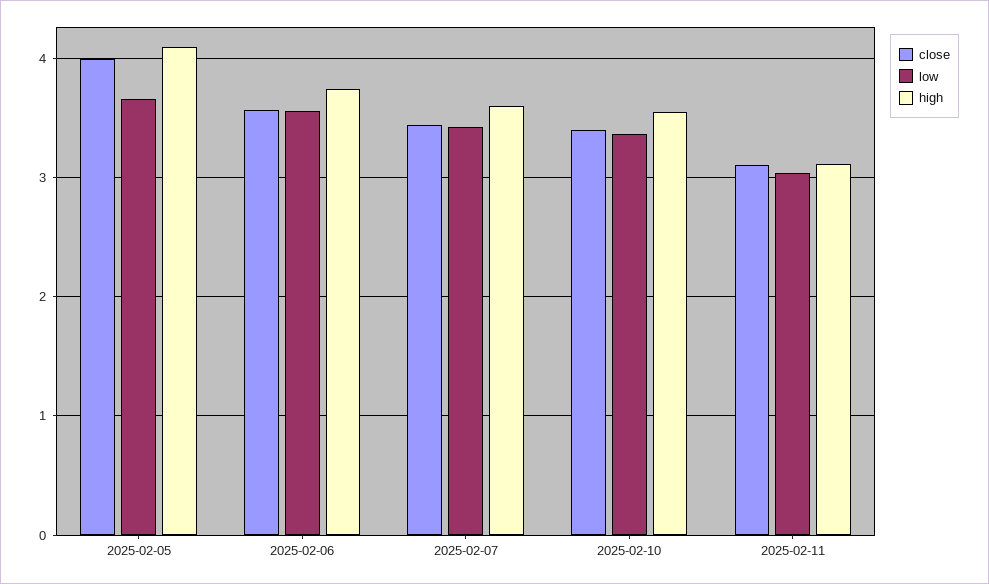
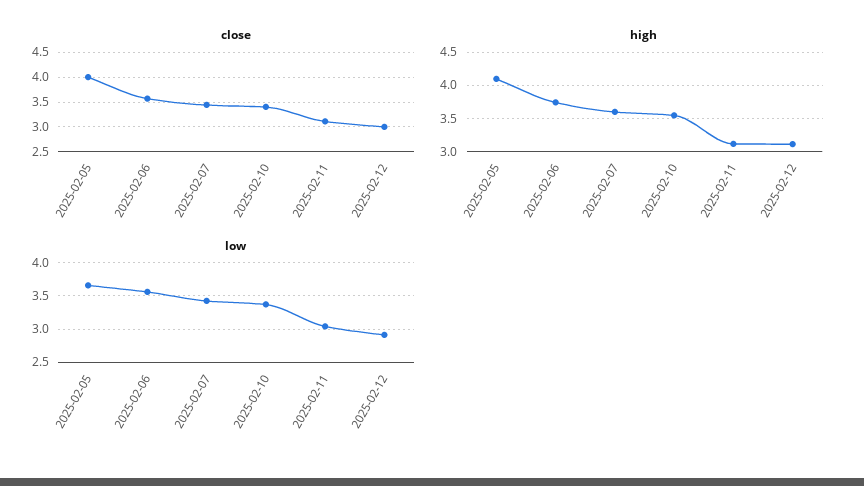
close, 2025-02-12: none -> 3
high, 2025-02-12: none -> 3.1
low, 2025-02-12: none -> 2.9

